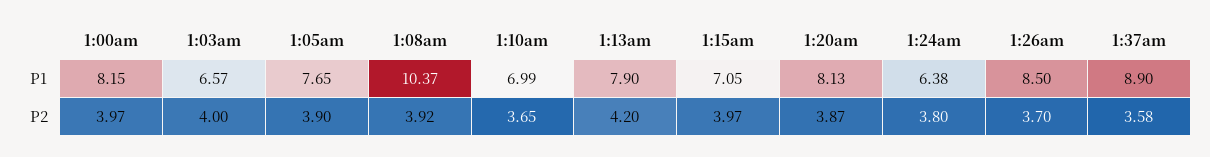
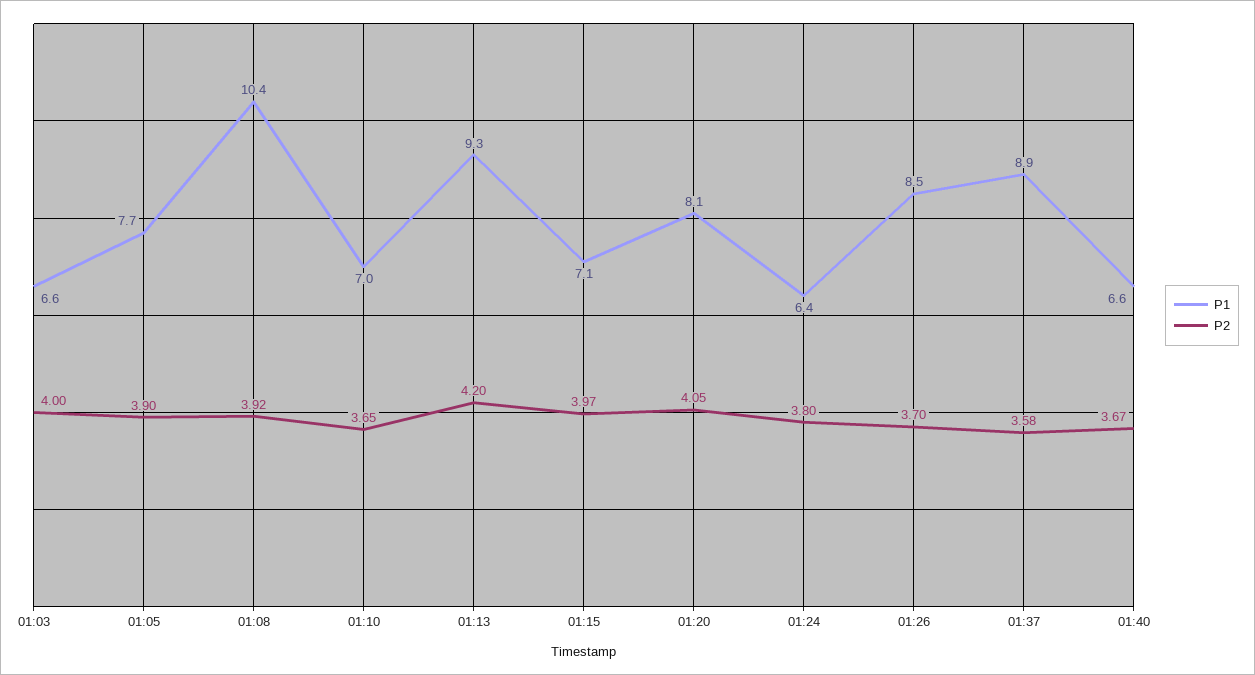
P1, 1:00am: 8.15 -> none
P1, 1:13am: 7.9 -> 9.3
P2, 1:00am: 3.97 -> none
P2, 1:20am: 3.87 -> 4.05
P1, 01:40: none -> 6.6
P2, 01:40: none -> 3.67

